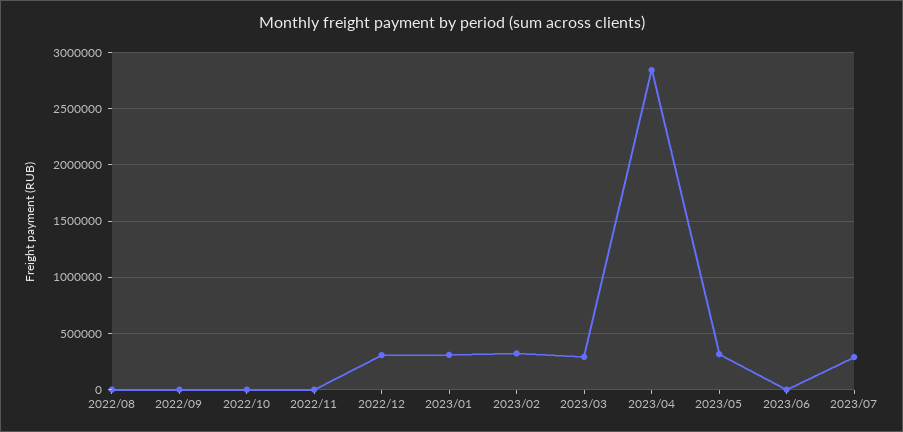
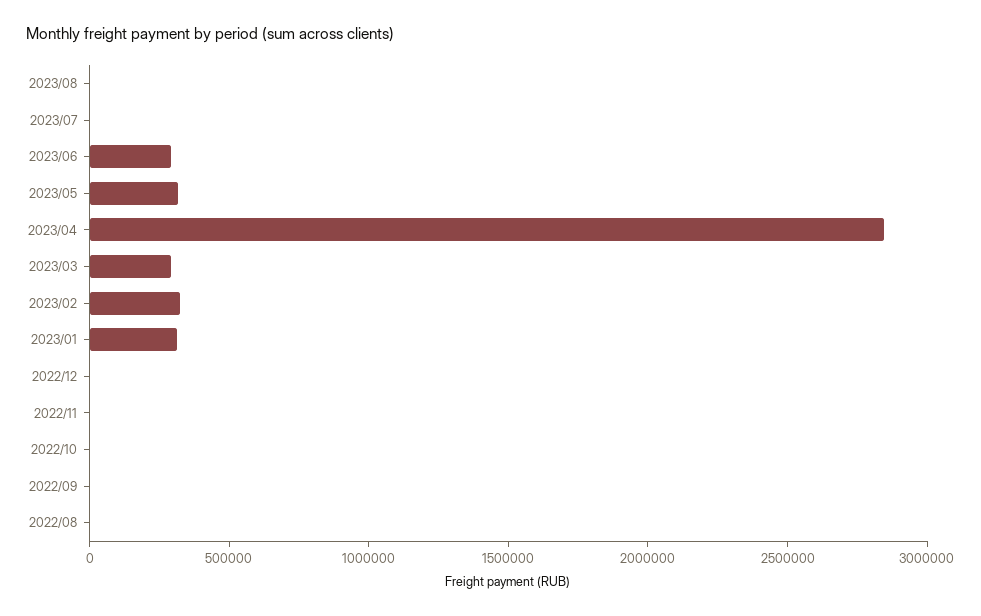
2022/12: 300000 -> 0
2023/06: 0 -> 300000
2023/07: 300000 -> 0
2023/08: none -> 0

